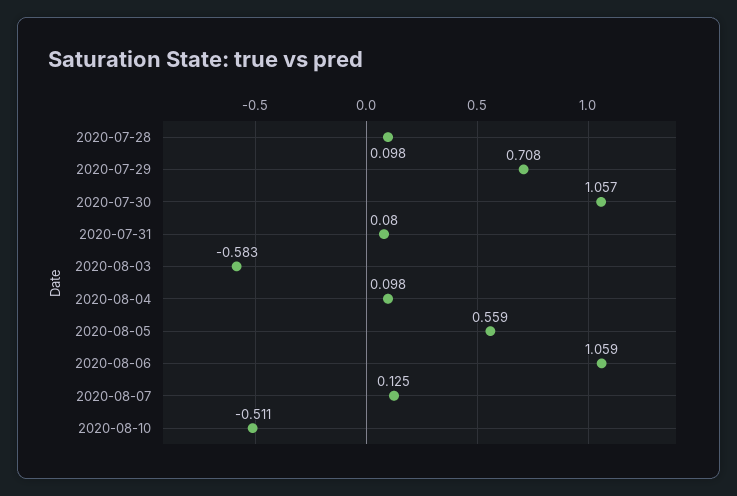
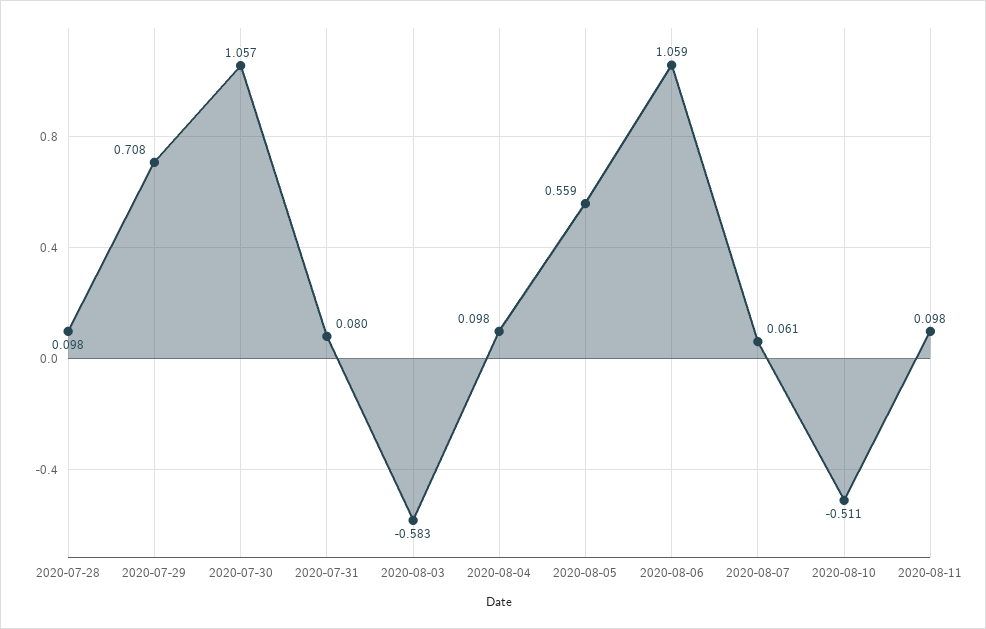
2020-08-07: 0.125 -> 0.061
2020-08-11: none -> 0.098

